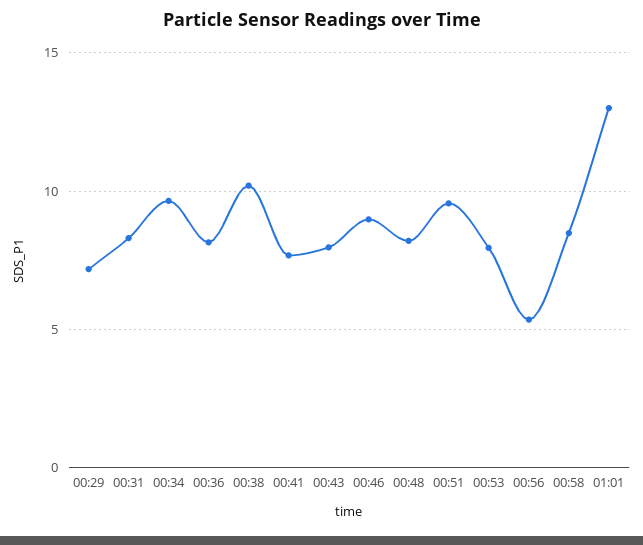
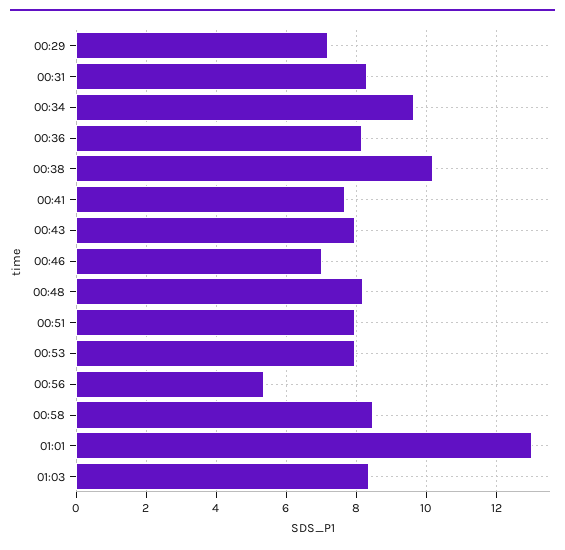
00:46: 9 -> 7
00:51: 9.5 -> 8
01:03: none -> 8.4

